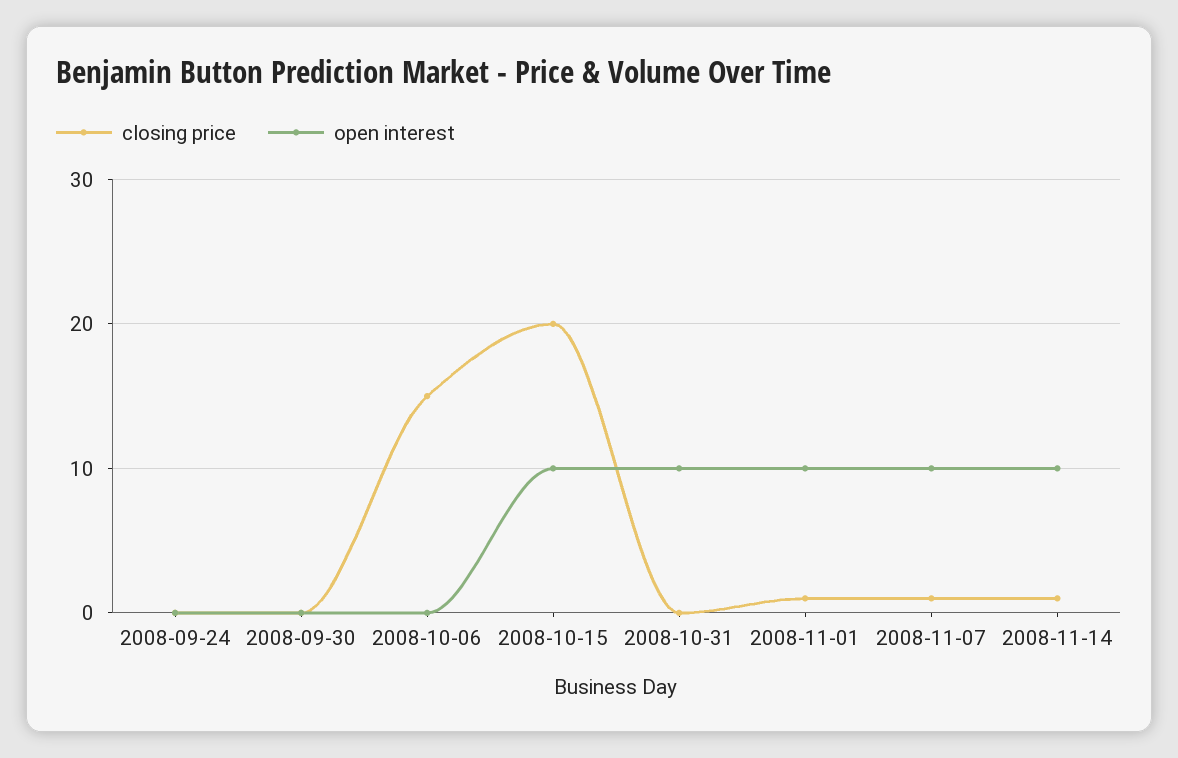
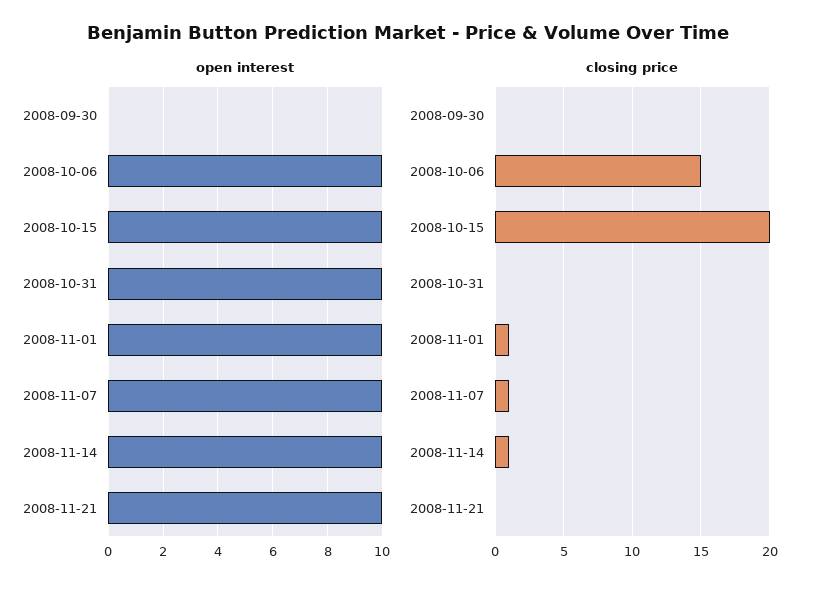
closing price, 2008-09-24: 0 -> none
open interest, 2008-09-24: 0 -> none
open interest, 2008-10-06: 0 -> 10
open interest, 2008-11-21: none -> 10
closing price, 2008-11-21: none -> 0

